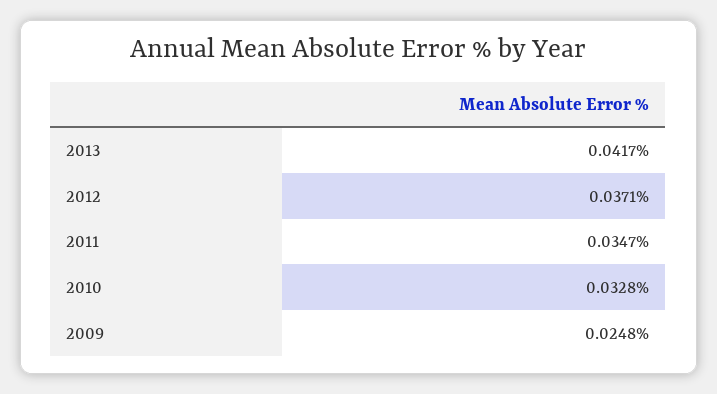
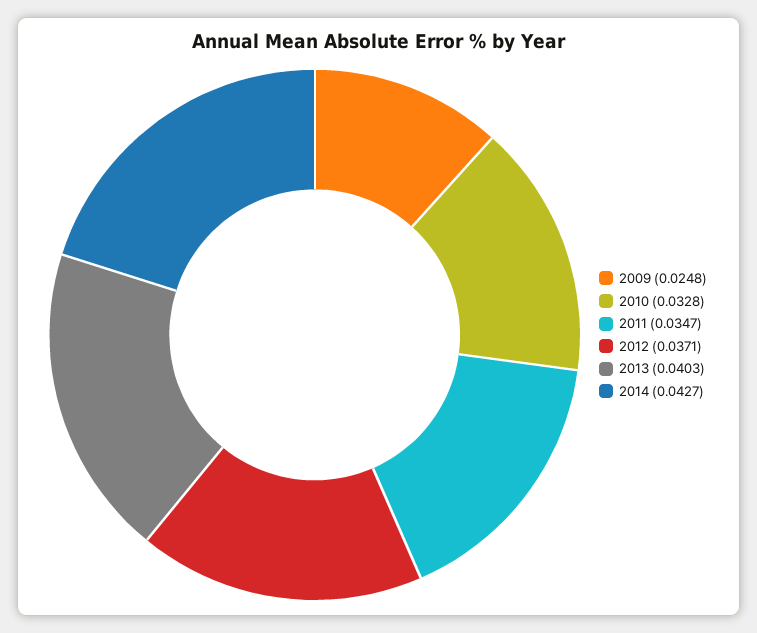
2013: 0.0417 -> 0.0403
2014: none -> 0.0427

